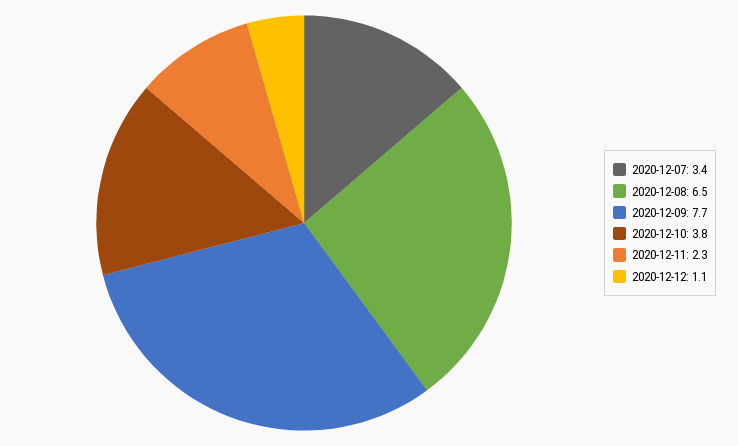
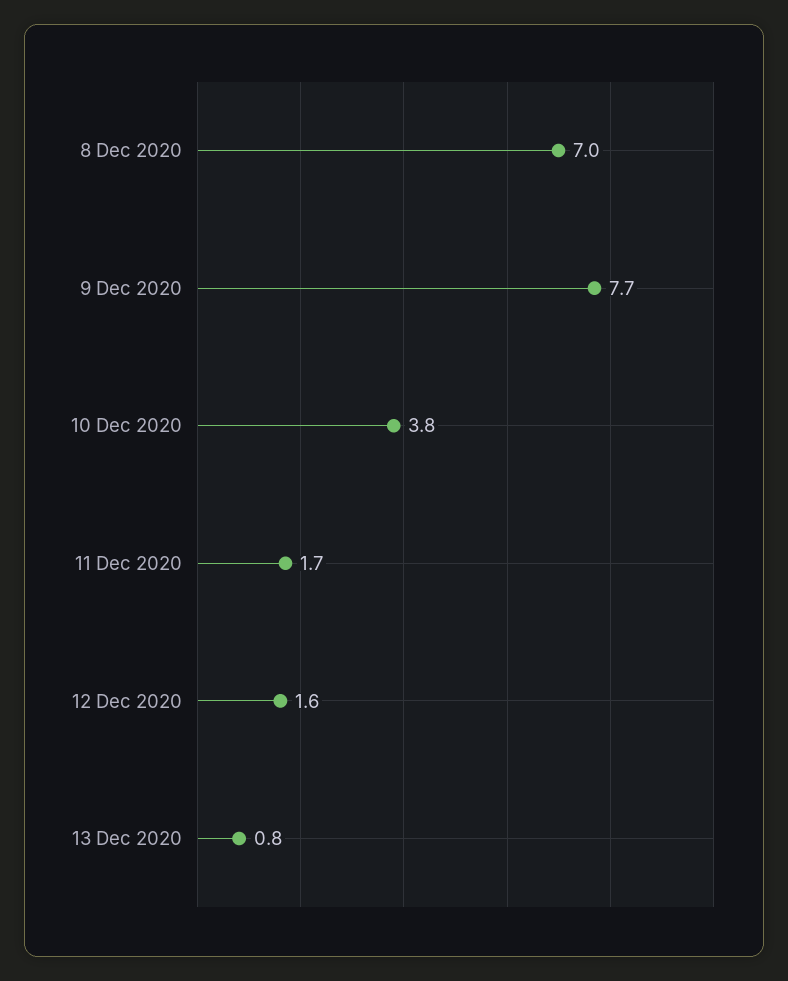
2020-12-07: 3.4 -> none
2020-12-08: 6.5 -> 7
2020-12-11: 2.3 -> 1.7
2020-12-12: 1.1 -> 1.6
13 Dec 2020: none -> 0.8

